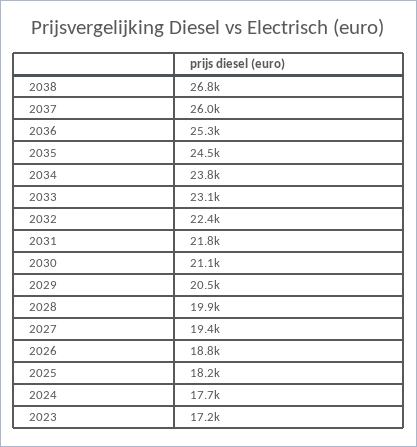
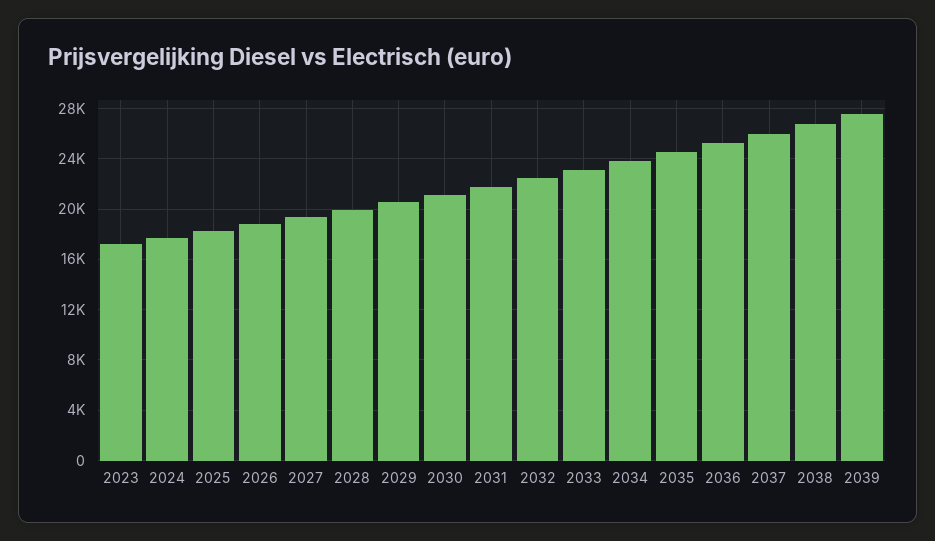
2039: none -> 27500

